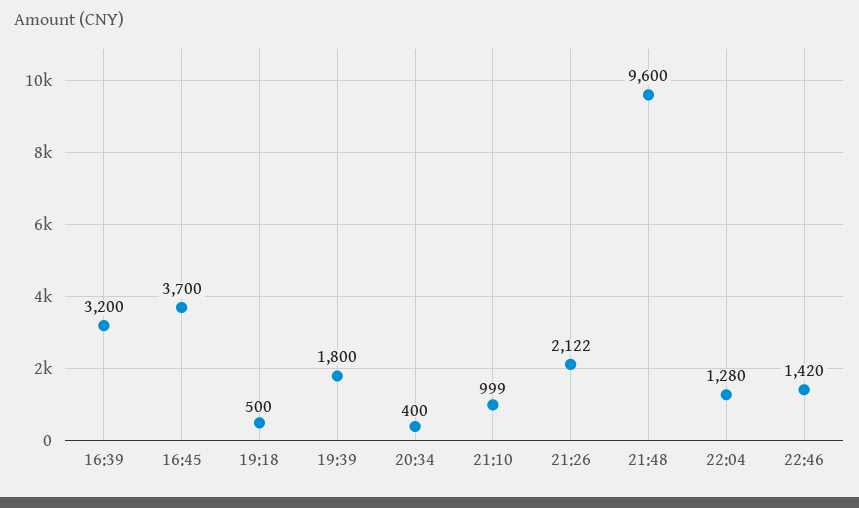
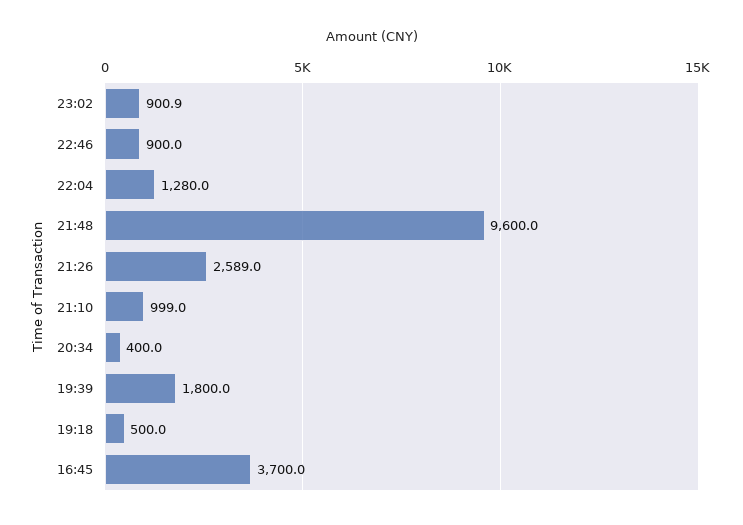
16:39: 3200 -> none
21:26: 2122 -> 2589
22:46: 1420 -> 900
23:02: none -> 900.9

